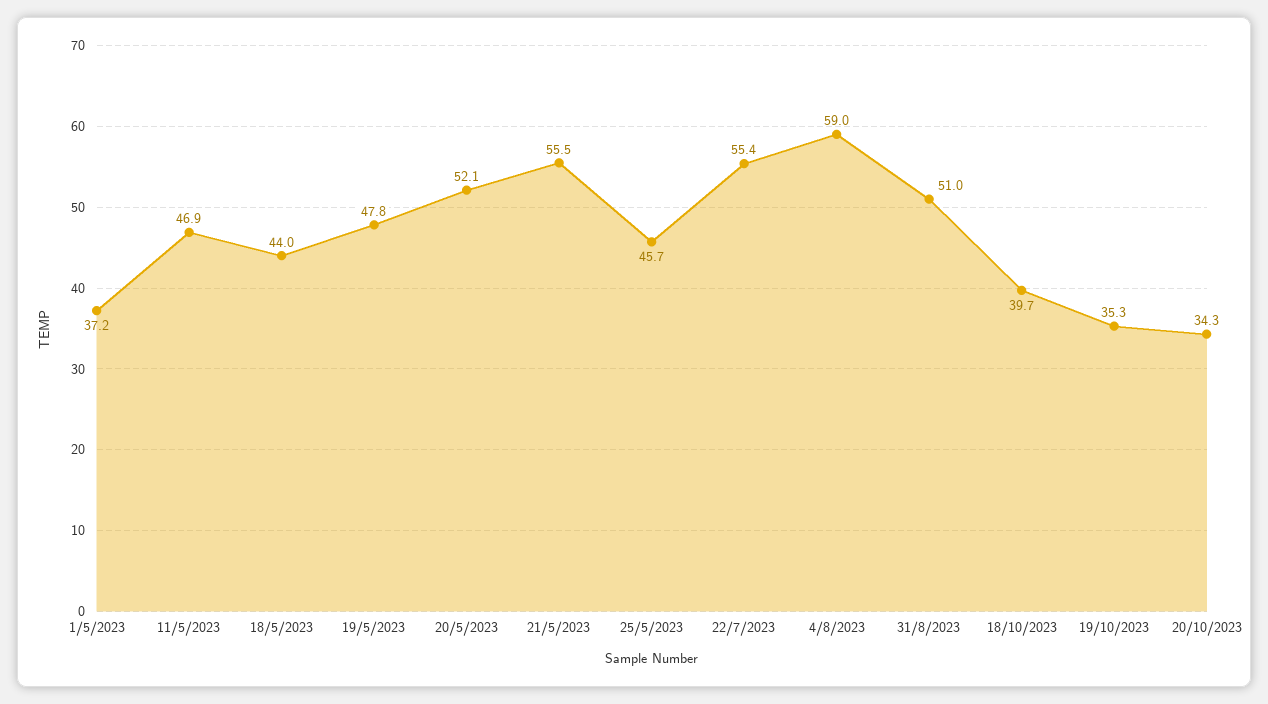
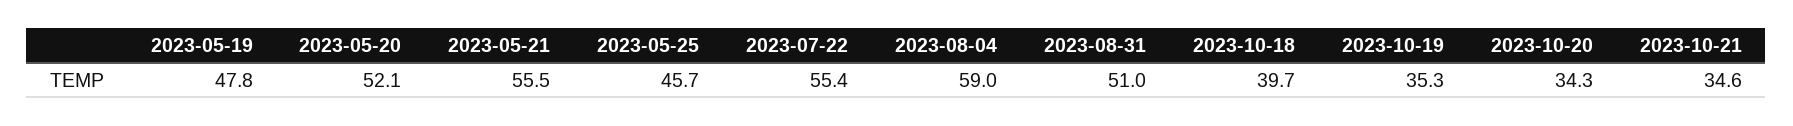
1/5/2023: 37.2 -> none
11/5/2023: 46.9 -> none
18/5/2023: 44 -> none
2023-10-21: none -> 34.6

